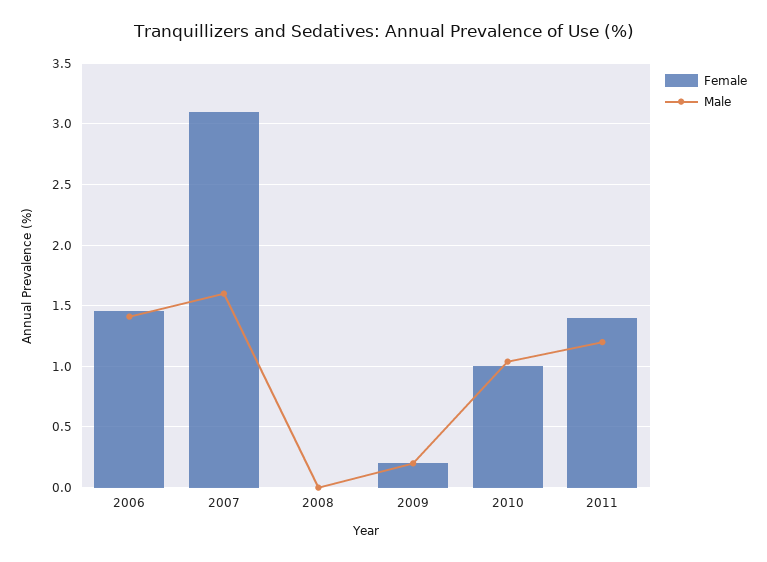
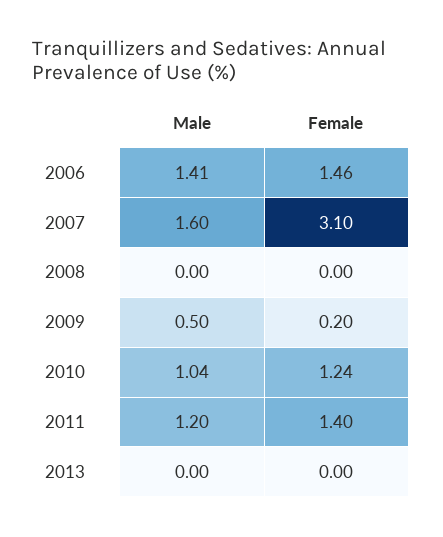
Male, 2009: 0.2 -> 0.5
Female, 2010: 1 -> 1.24
Male, 2013: none -> 0
Female, 2013: none -> 0

